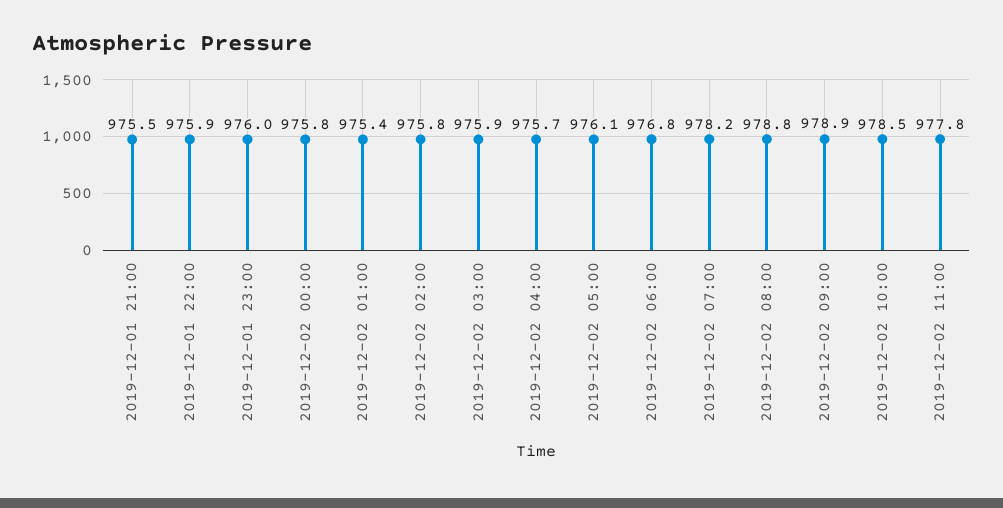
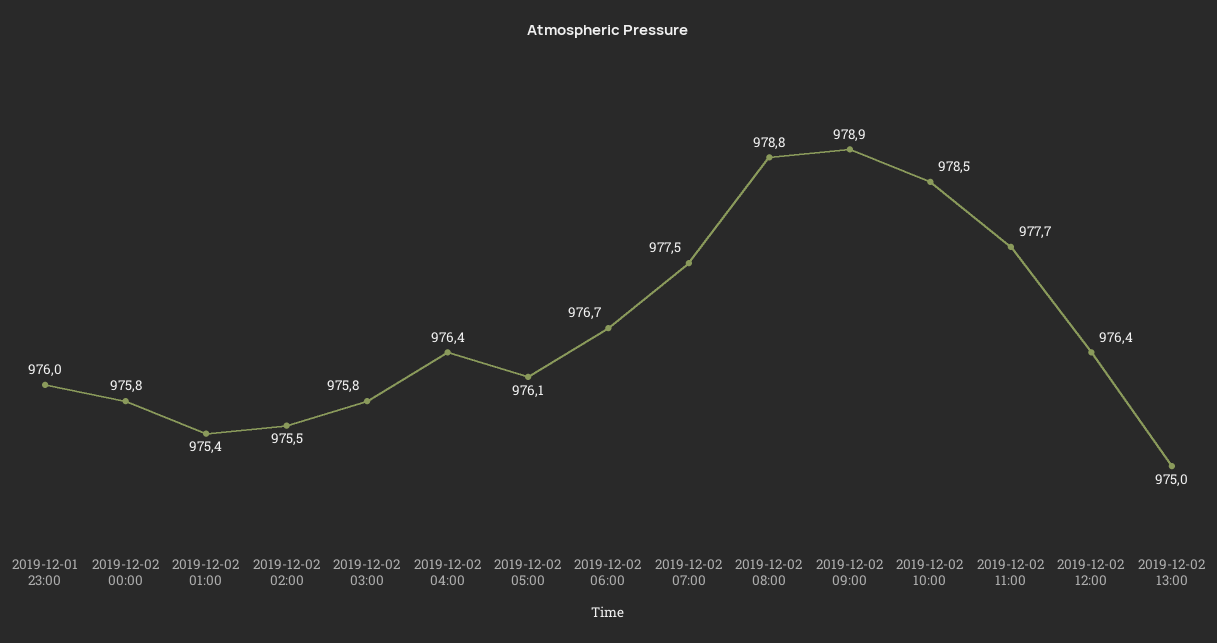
2019-12-01 21:00: 975.5 -> none
2019-12-01 22:00: 975.9 -> none
2019-12-02 02:00: 975.8 -> 975.5
2019-12-02 03:00: 975.9 -> 975.8
2019-12-02 04:00: 975.7 -> 976.4
2019-12-02 06:00: 976.8 -> 976.7
2019-12-02 07:00: 978.2 -> 977.5
2019-12-02 11:00: 977.8 -> 977.7
2019-12-02 12:00: none -> 976.4
2019-12-02 13:00: none -> 975

